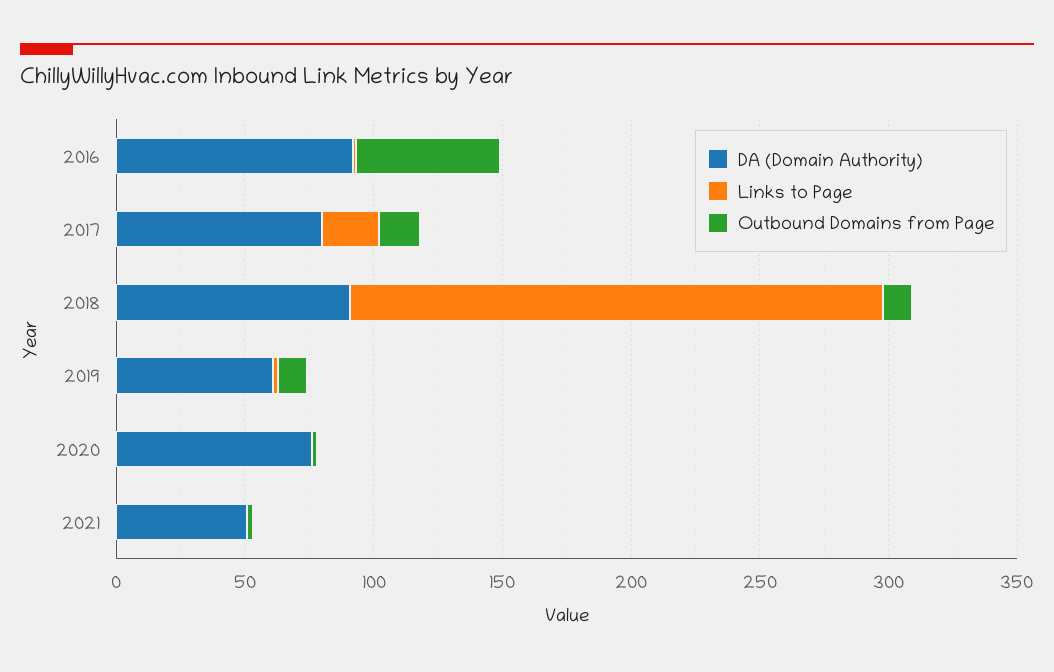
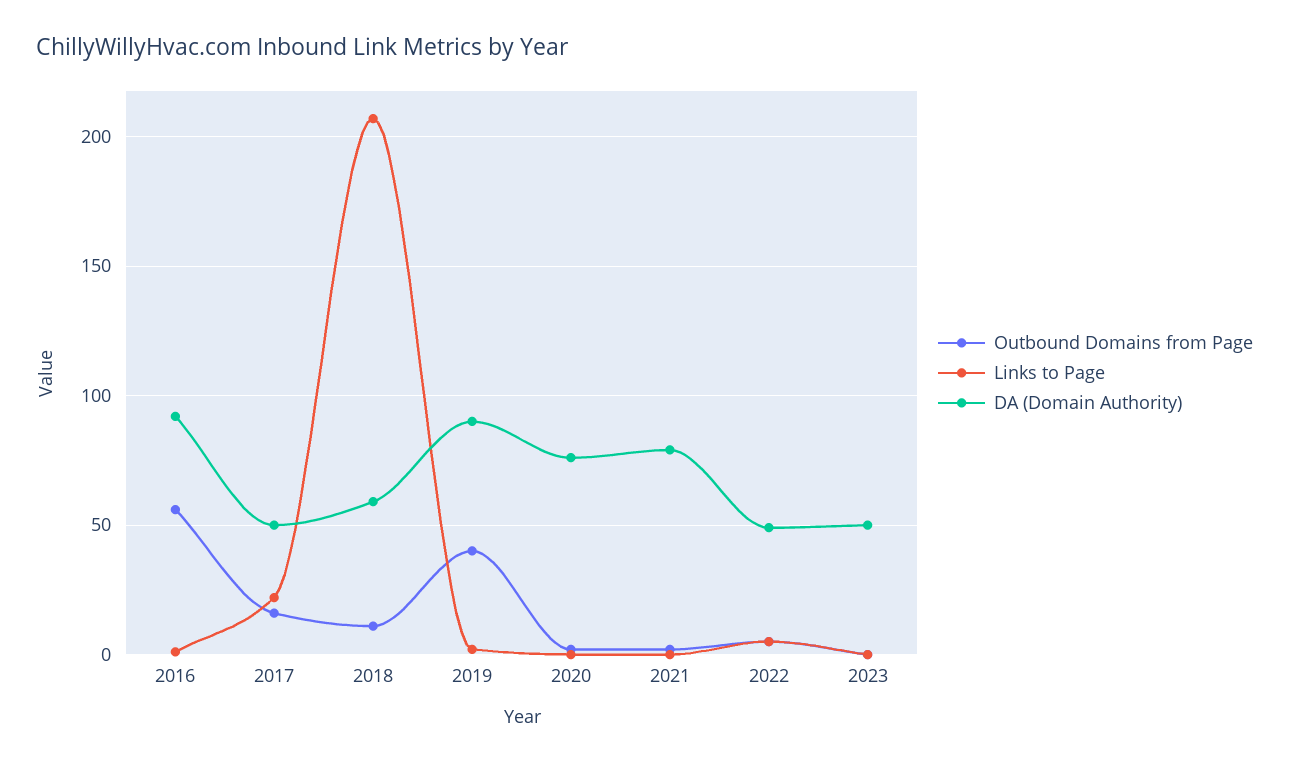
DA (Domain Authority), 2017: 80 -> 50
DA (Domain Authority), 2018: 90 -> 60
DA (Domain Authority), 2019: 60 -> 90
Outbound Domains from Page, 2019: 10 -> 40
DA (Domain Authority), 2021: 50 -> 80
Outbound Domains from Page, 2022: none -> 5
Links to Page, 2022: none -> 5
DA (Domain Authority), 2022: none -> 50
Outbound Domains from Page, 2023: none -> 0
Links to Page, 2023: none -> 0
DA (Domain Authority), 2023: none -> 50

